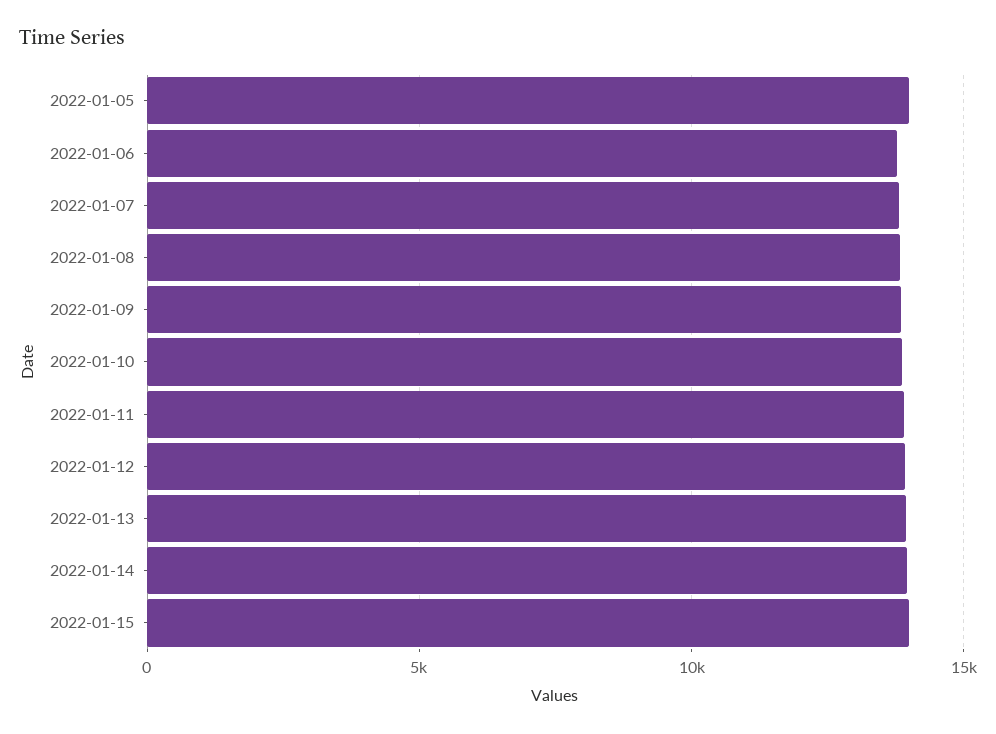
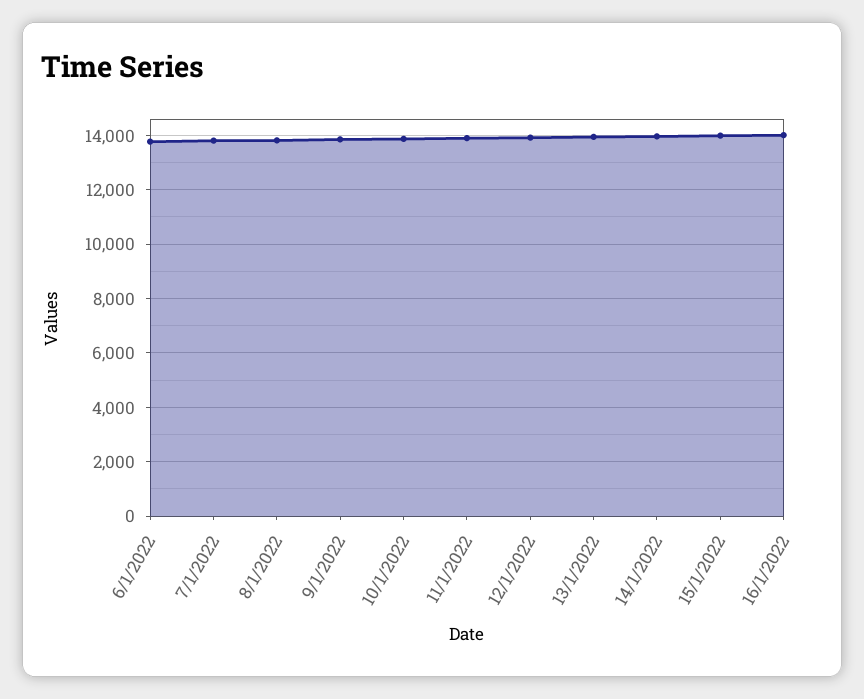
2022-01-05: 14000 -> none
16/1/2022: none -> 14000

